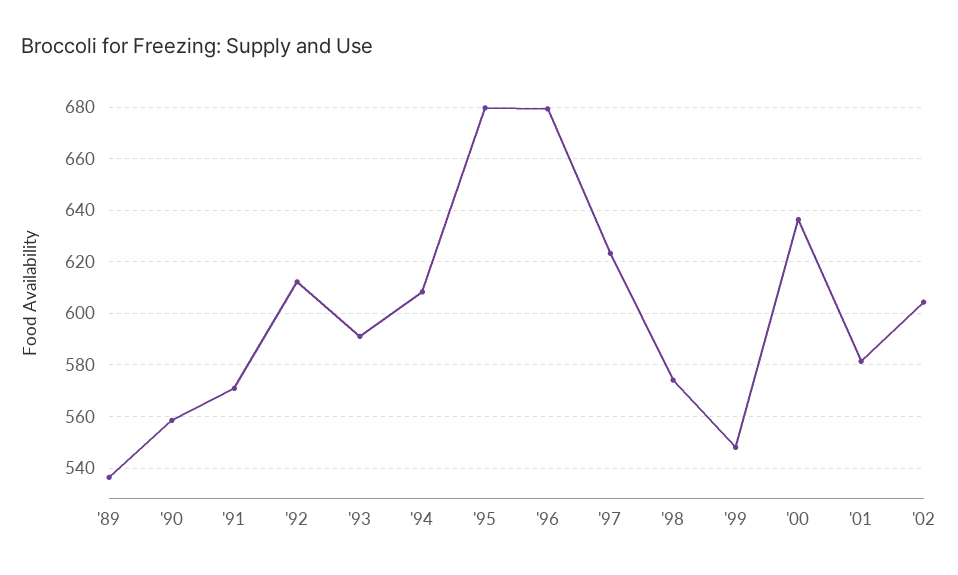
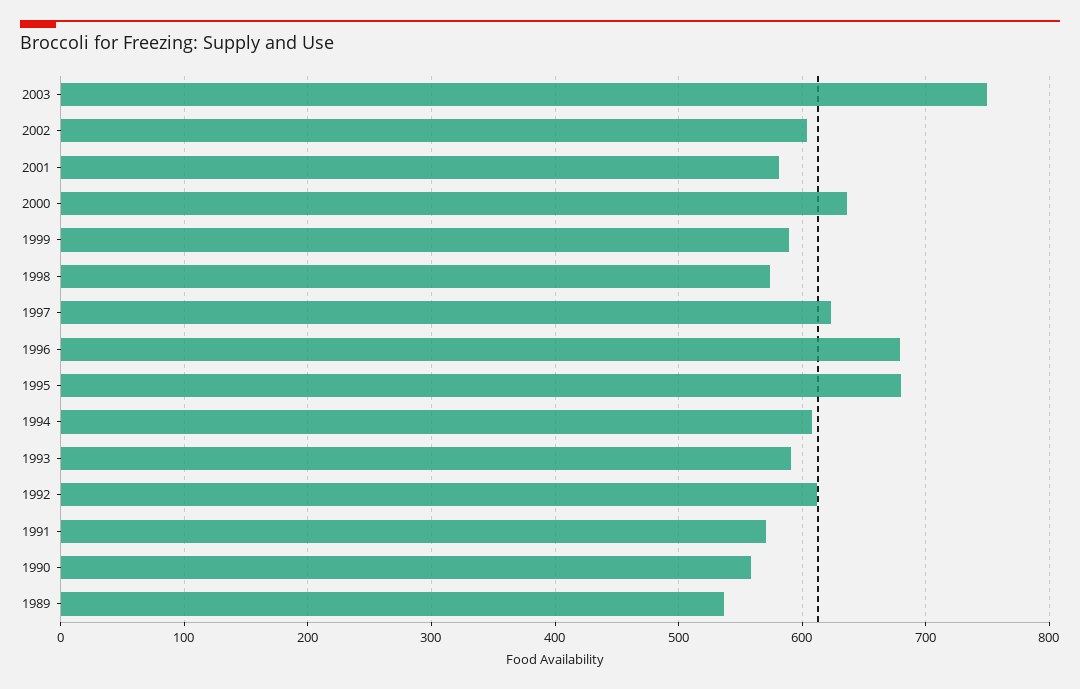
'99: 547.5 -> 590
2003: none -> 750

